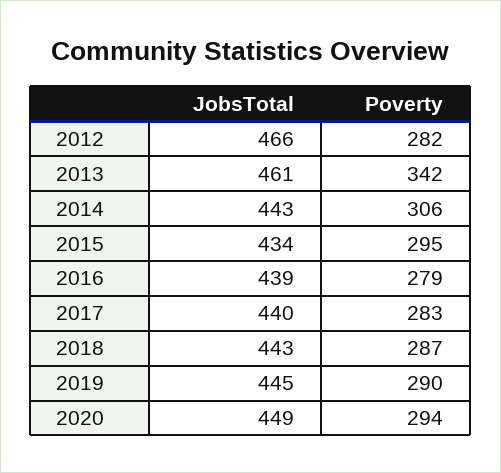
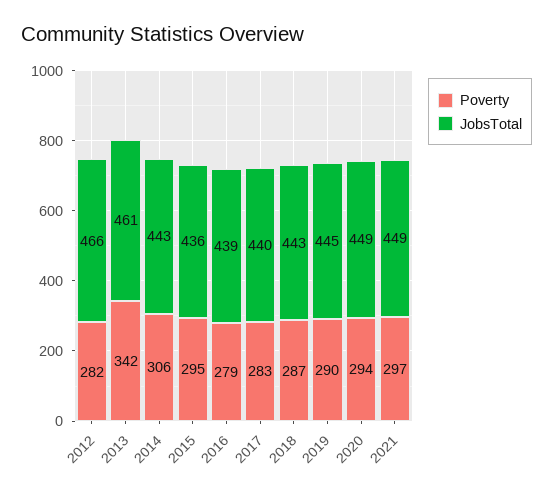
JobsTotal, 2015: 434 -> 436
Poverty, 2021: none -> 297
JobsTotal, 2021: none -> 449

